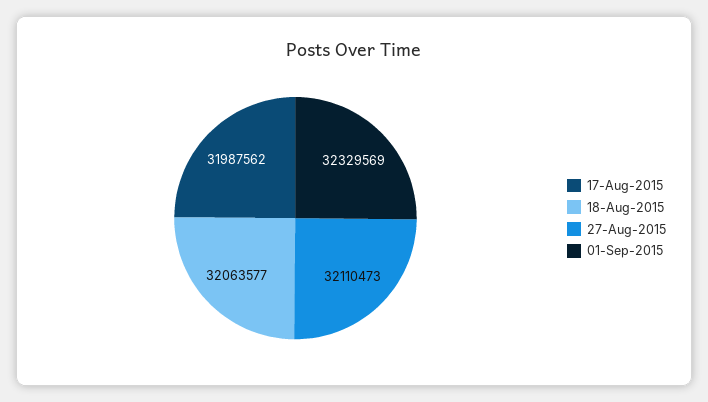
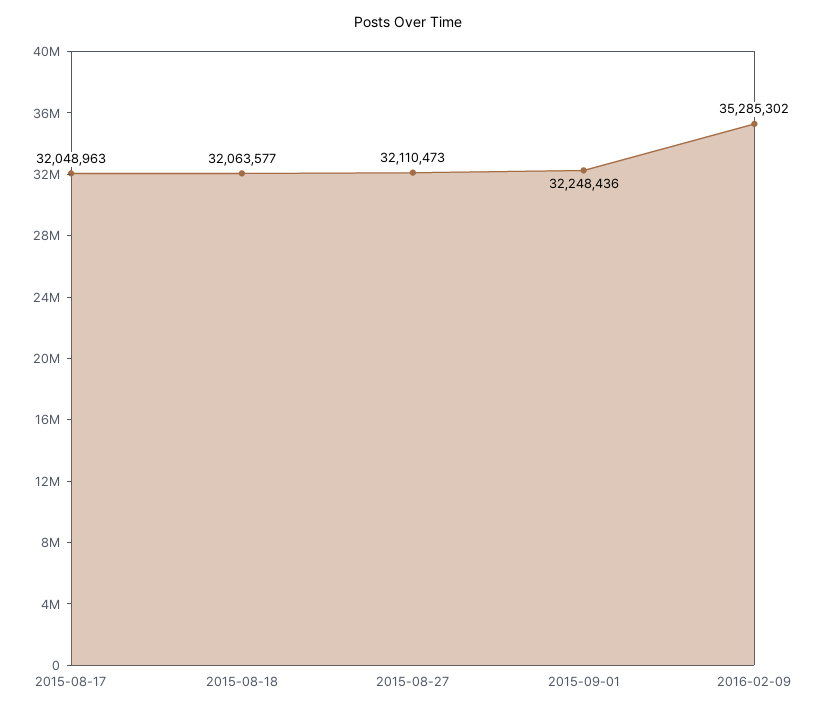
17-Aug-2015: 31987562 -> 32048963
01-Sep-2015: 32329569 -> 32248436
2016-02-09: none -> 35285302

